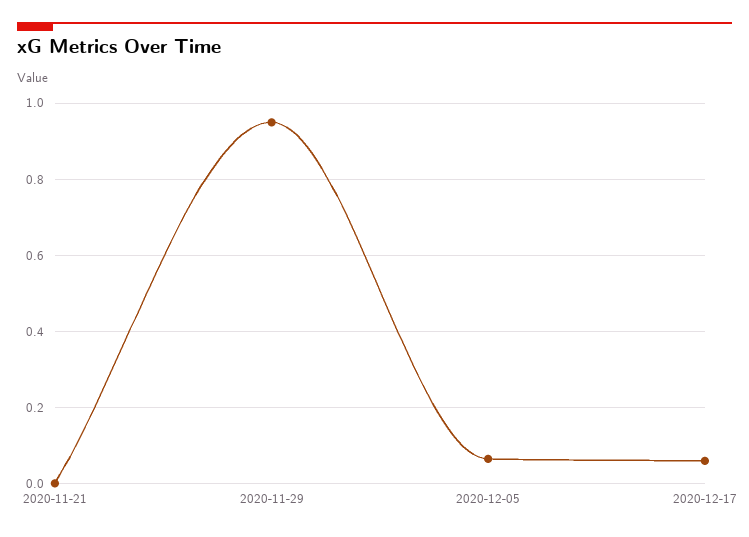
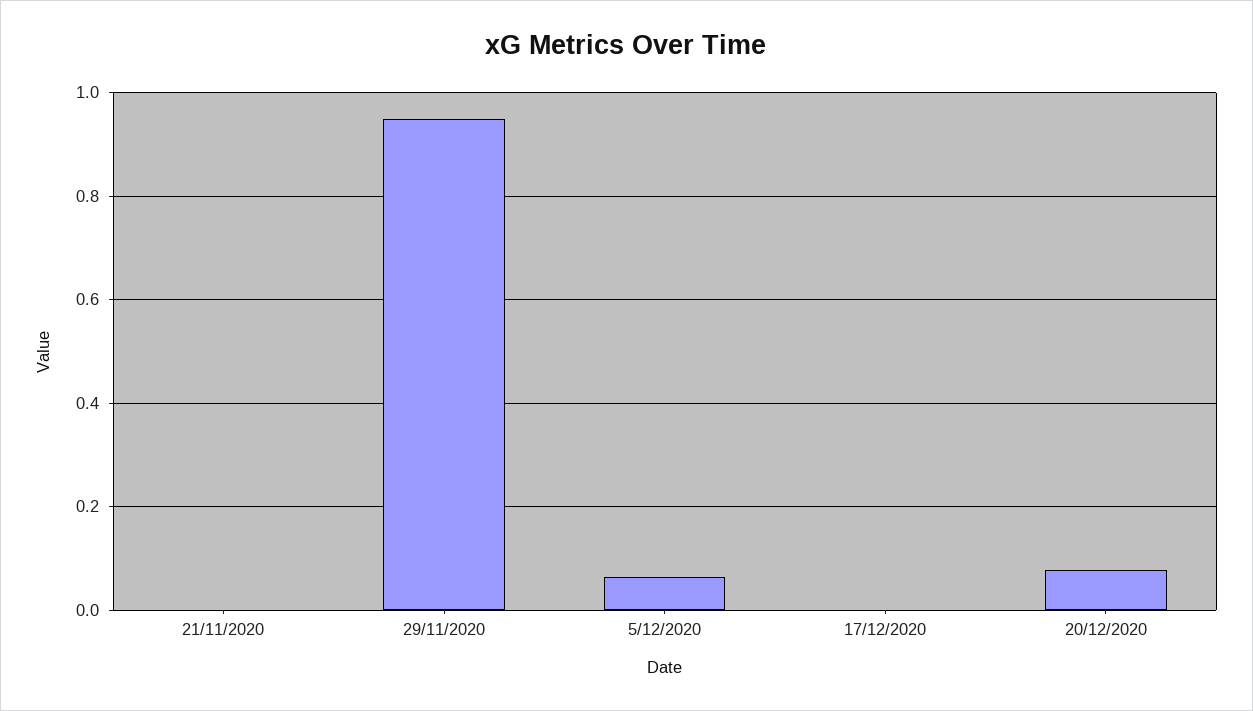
2020-12-17: 0.06 -> 0
20/12/2020: none -> 0.08

